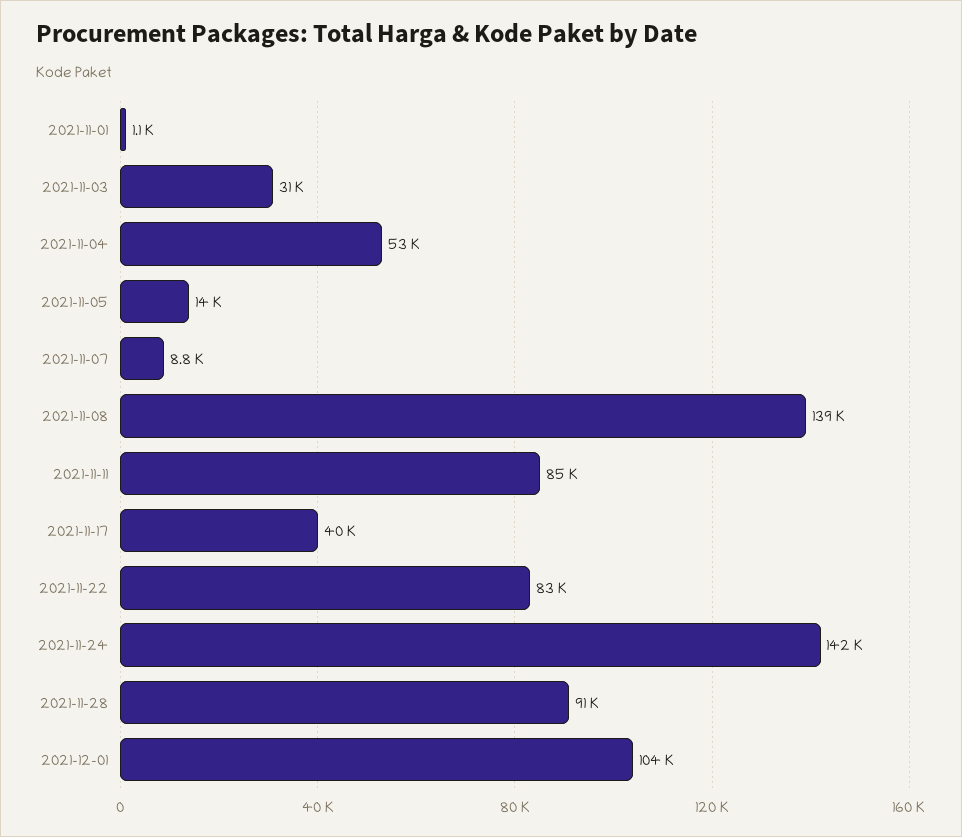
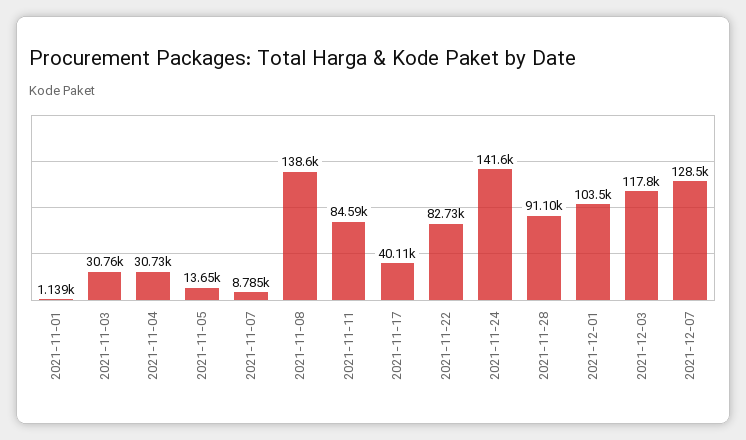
2021-11-04: 53000 -> 30730
2021-12-03: none -> 117800
2021-12-07: none -> 128500

